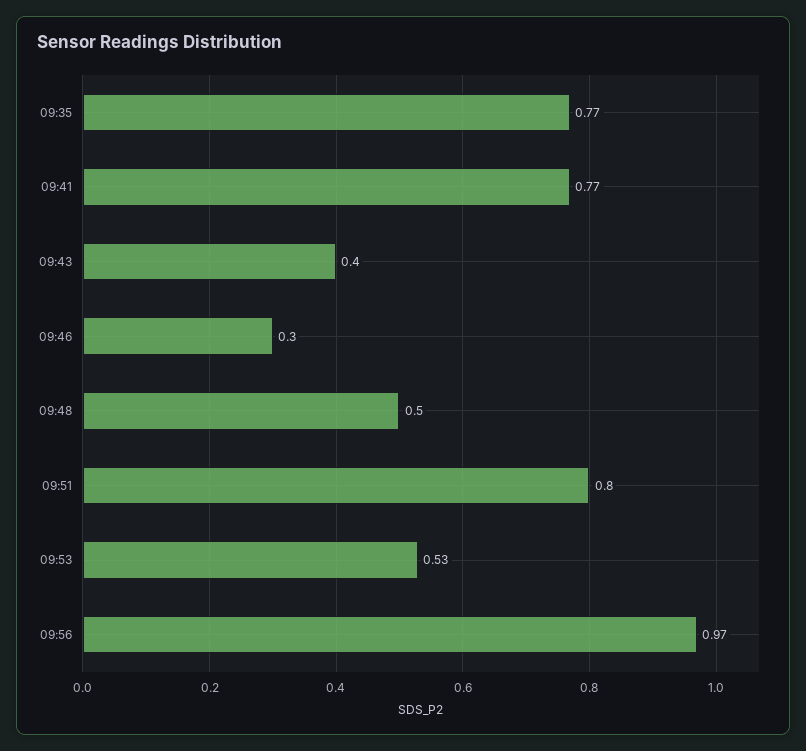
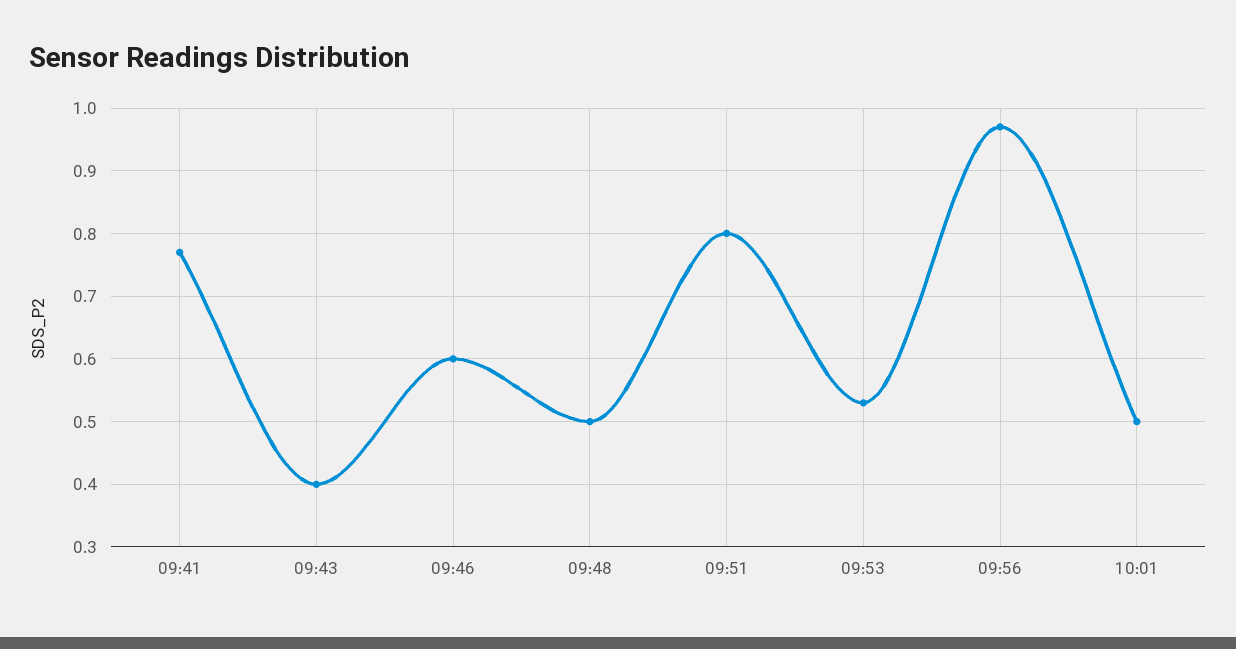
09:35: 0.77 -> none
09:46: 0.3 -> 0.6
10:01: none -> 0.5

